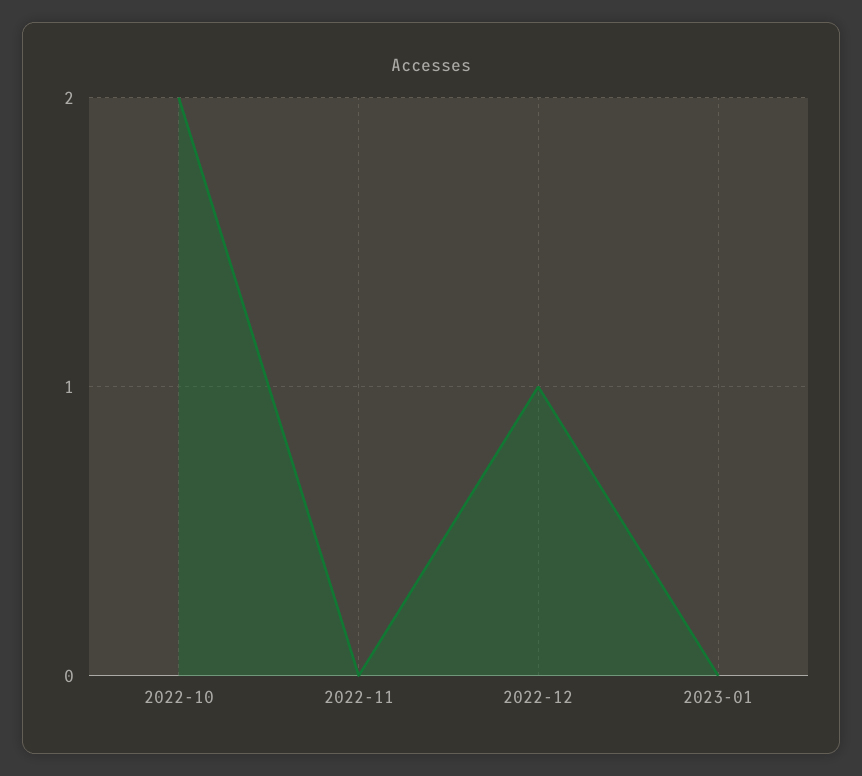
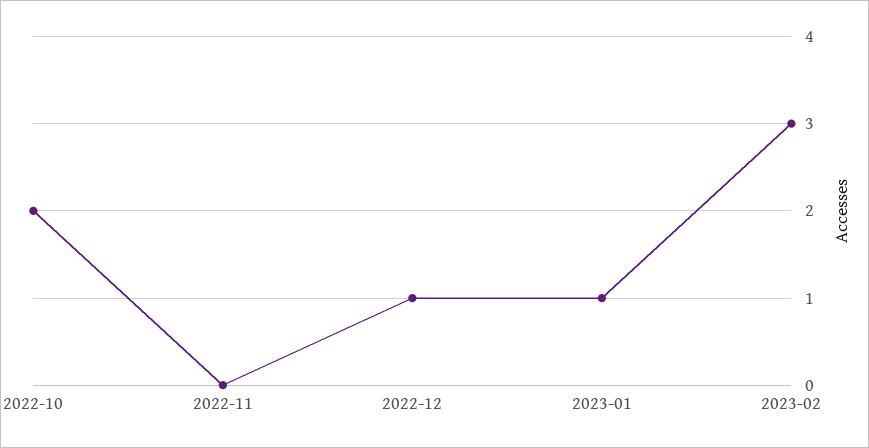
2023-01: 0 -> 1
2023-02: none -> 3

